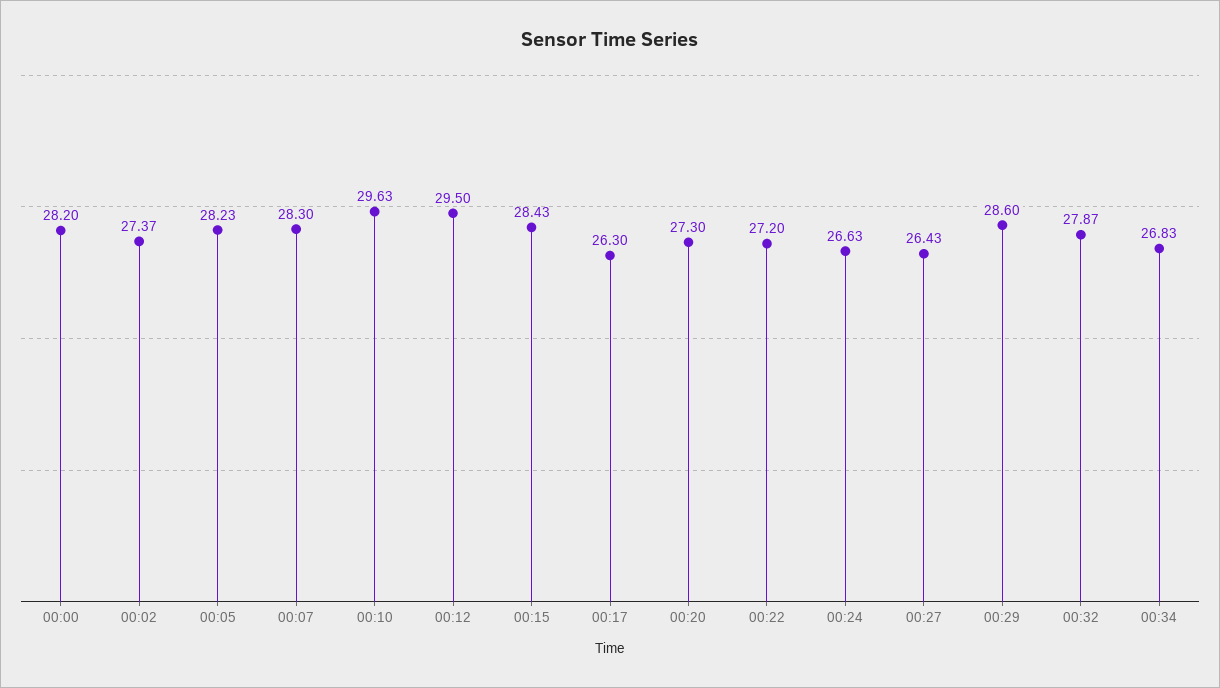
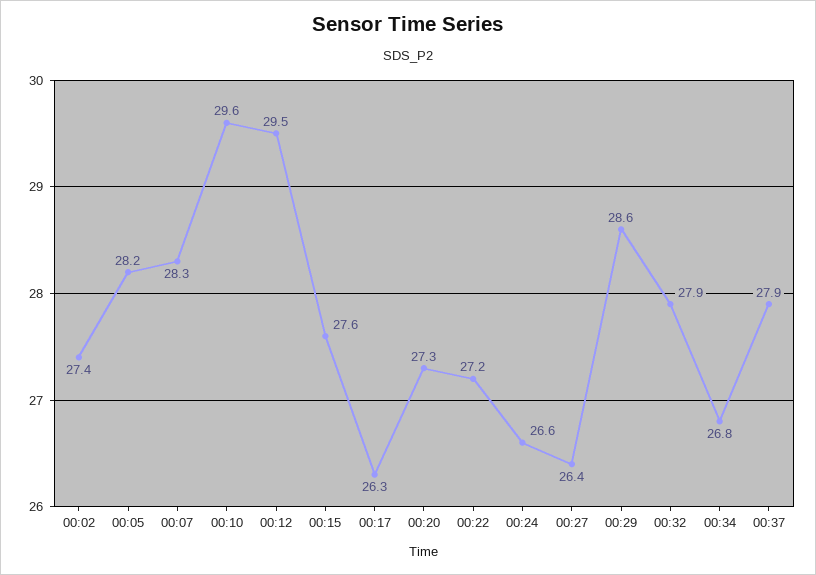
00:00: 28.2 -> none
00:15: 28.43 -> 27.6
00:37: none -> 27.9

